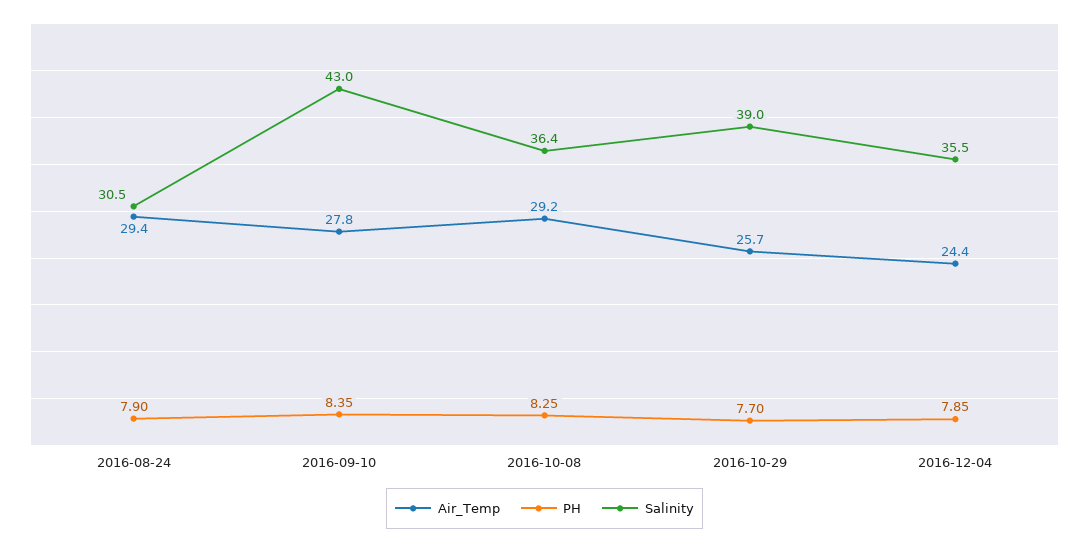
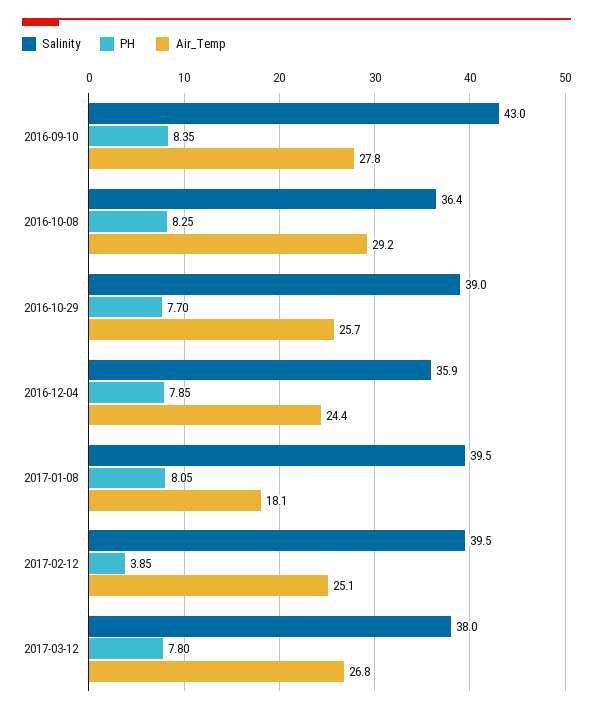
Air_Temp, 2016-08-24: 29.4 -> none
PH, 2016-08-24: 7.9 -> none
Salinity, 2016-08-24: 30.5 -> none
Salinity, 2016-12-04: 35.5 -> 35.9
Salinity, 2017-01-08: none -> 39.5
PH, 2017-01-08: none -> 8.05
Air_Temp, 2017-01-08: none -> 18.1
Salinity, 2017-02-12: none -> 39.5
PH, 2017-02-12: none -> 3.85
Air_Temp, 2017-02-12: none -> 25.1
Salinity, 2017-03-12: none -> 38
PH, 2017-03-12: none -> 7.8
Air_Temp, 2017-03-12: none -> 26.8

